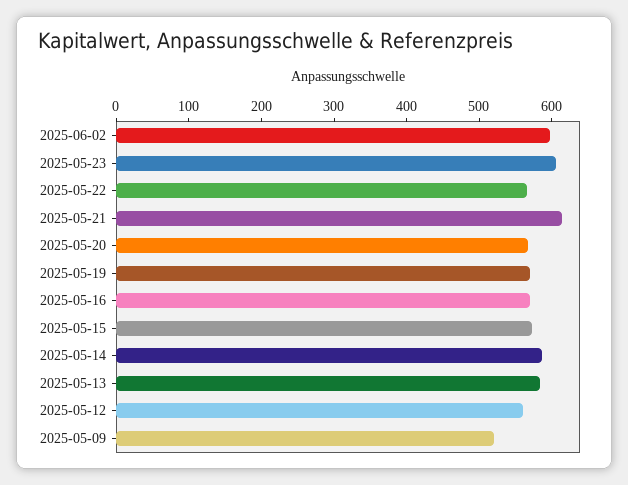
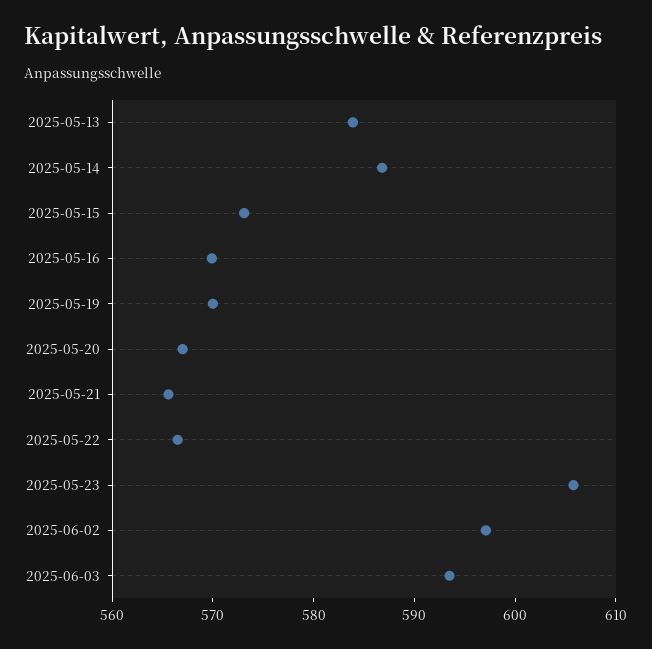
2025-05-21: 620 -> 566
2025-05-12: 560 -> none
2025-05-09: 520 -> none
2025-06-03: none -> 594

